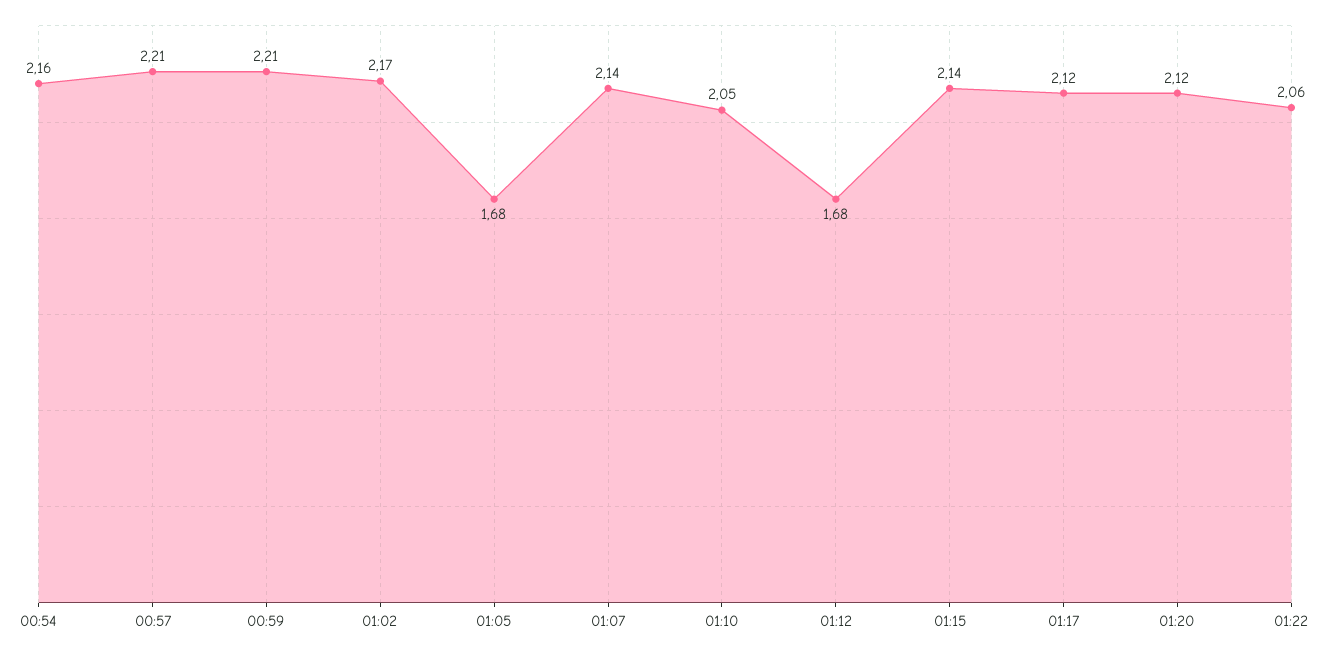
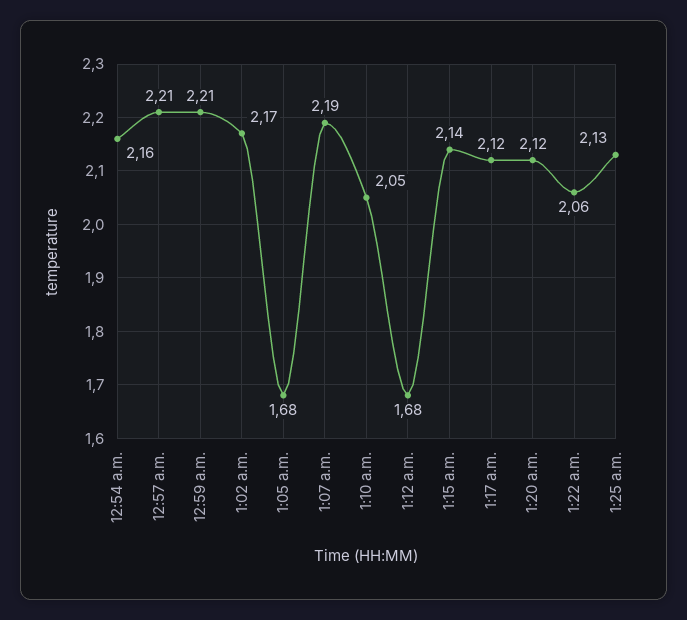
01:07: 2.14 -> 2.19
1:25 a.m.: none -> 2.13

